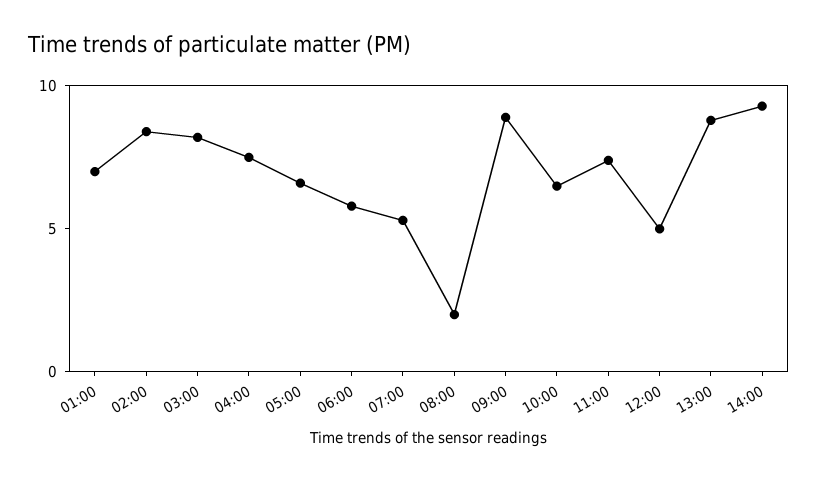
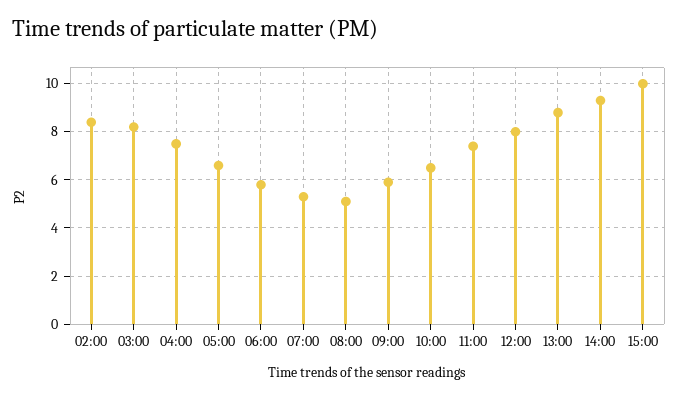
01:00: 7 -> none
08:00: 2 -> 5
09:00: 9 -> 6
12:00: 5 -> 8
15:00: none -> 10

